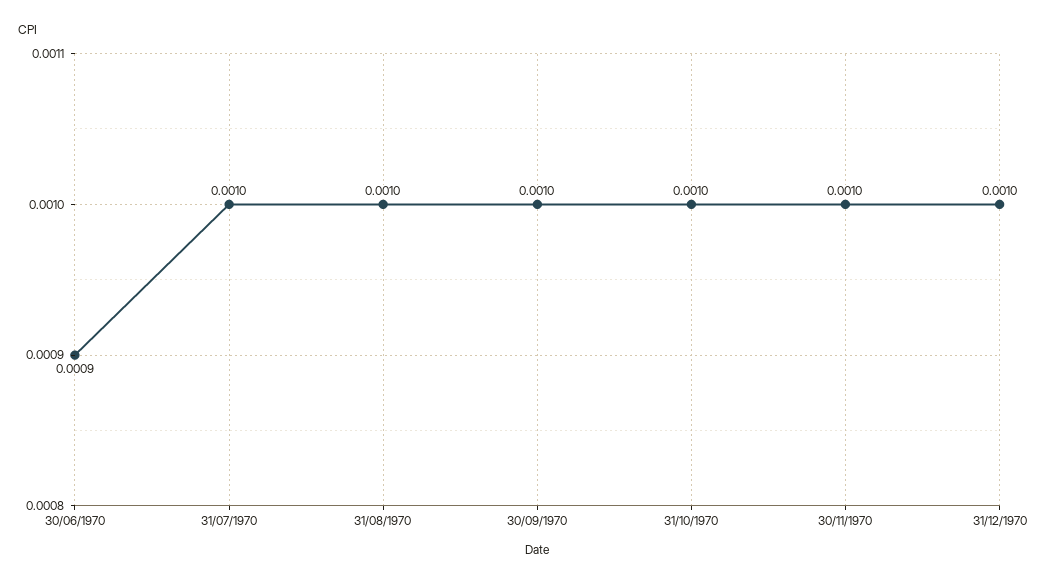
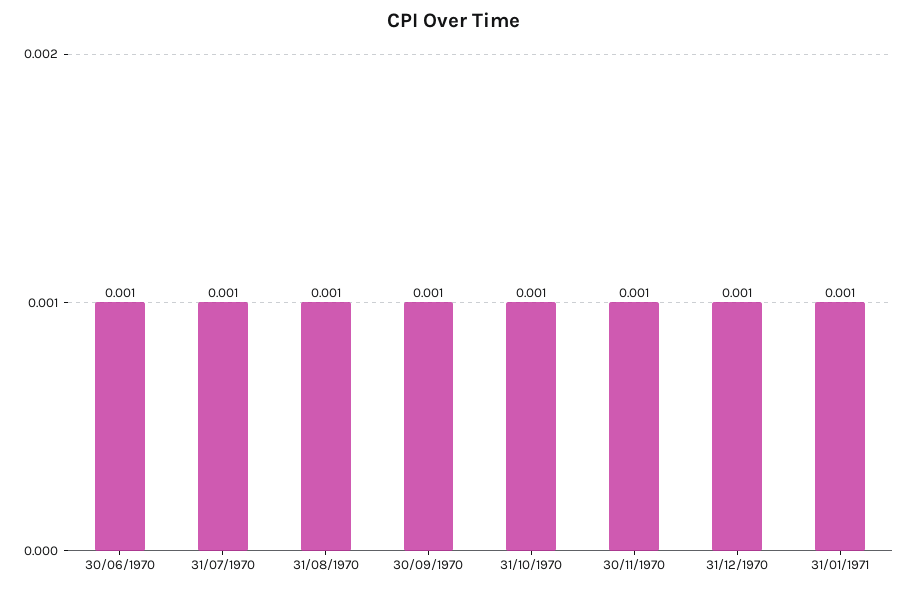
30/06/1970: 0.0009 -> 0.001
31/01/1971: none -> 0.001

